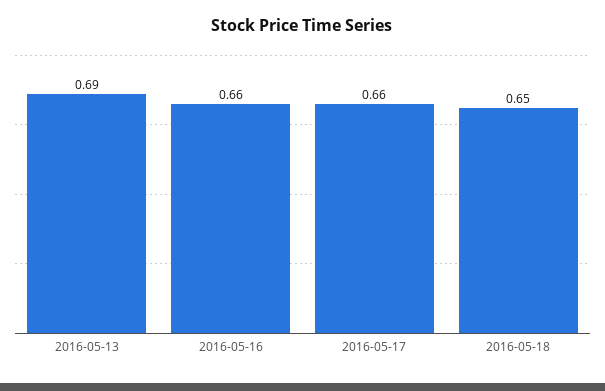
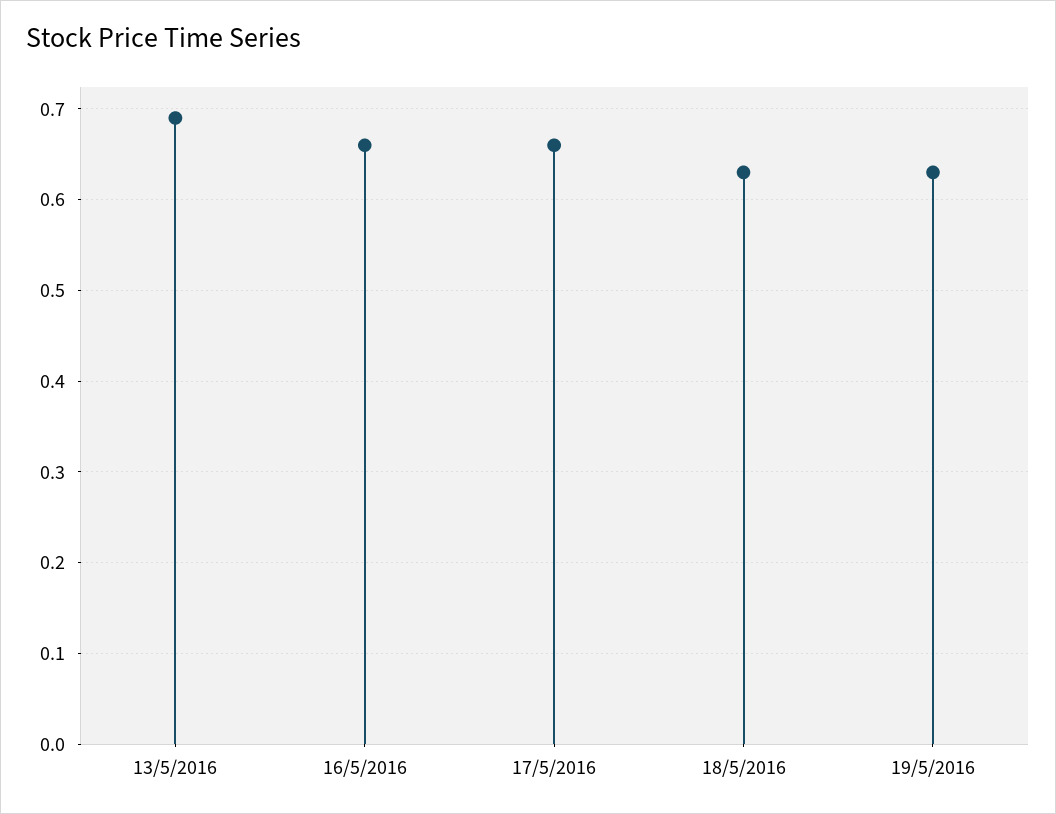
2016-05-18: 0.65 -> 0.63
19/5/2016: none -> 0.63

